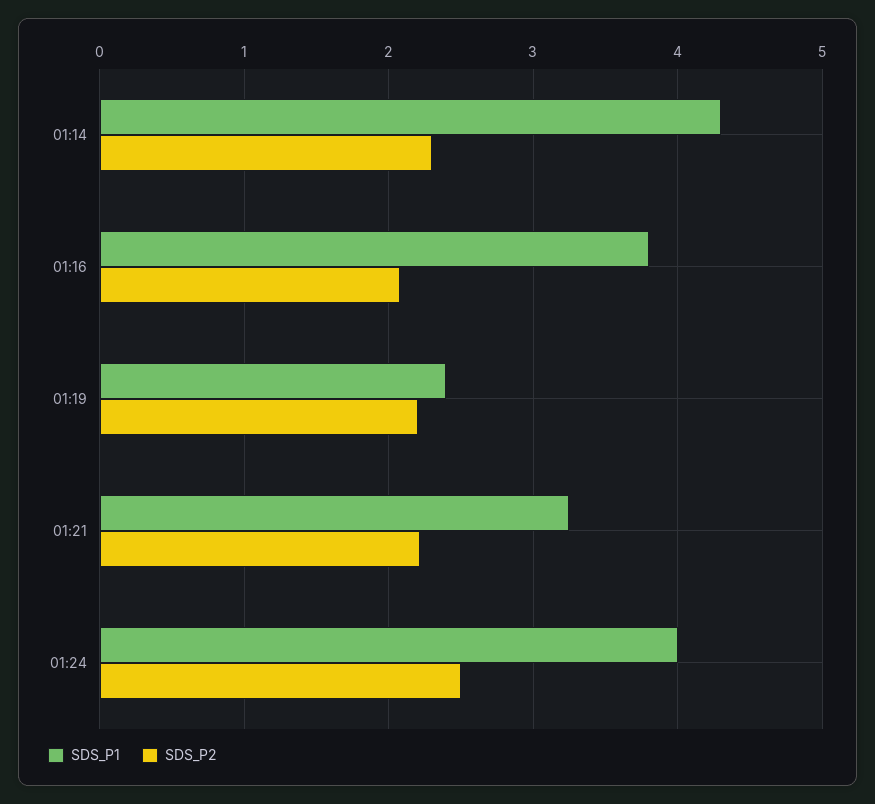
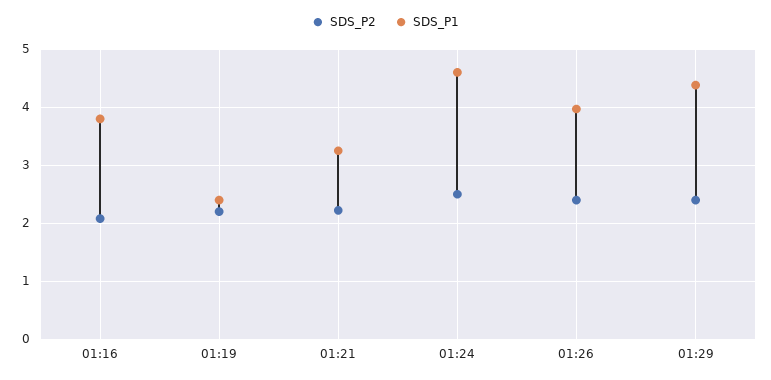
SDS_P1, 01:14: 4.3 -> none
SDS_P2, 01:14: 2.3 -> none
SDS_P1, 01:24: 4 -> 4.6
SDS_P2, 01:26: none -> 2.4
SDS_P1, 01:26: none -> 4
SDS_P2, 01:29: none -> 2.4
SDS_P1, 01:29: none -> 4.4

